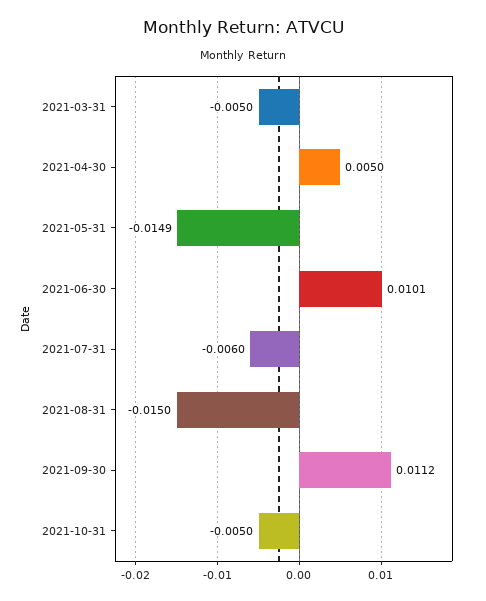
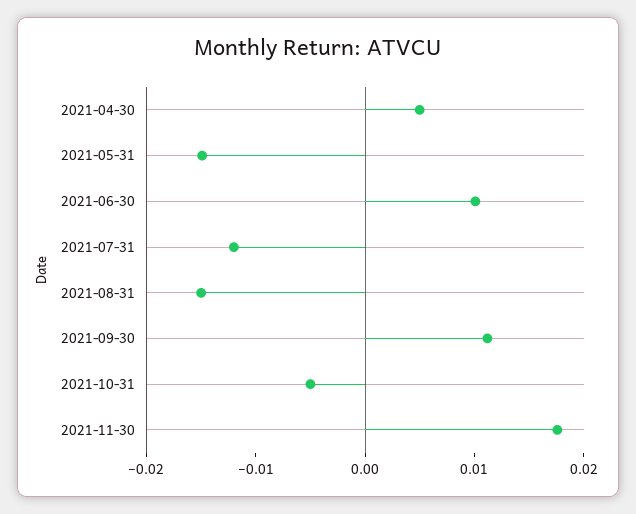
2021-03-31: -0.005 -> none
2021-07-31: -0.006 -> -0.012
2021-11-30: none -> 0.018

